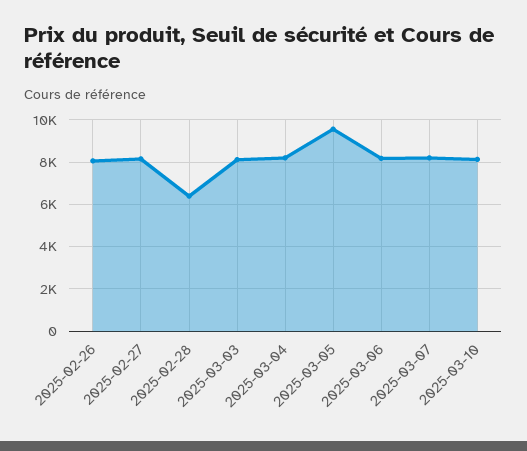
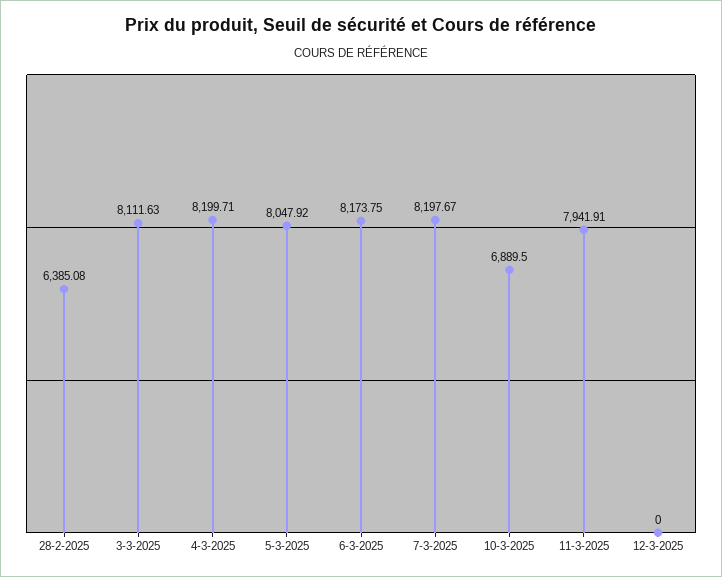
2025-02-26: 8000 -> none
2025-02-27: 8000 -> none
2025-03-05: 9500 -> 8047.92
2025-03-10: 8000 -> 6889.5
11-3-2025: none -> 7941.91
12-3-2025: none -> 0

